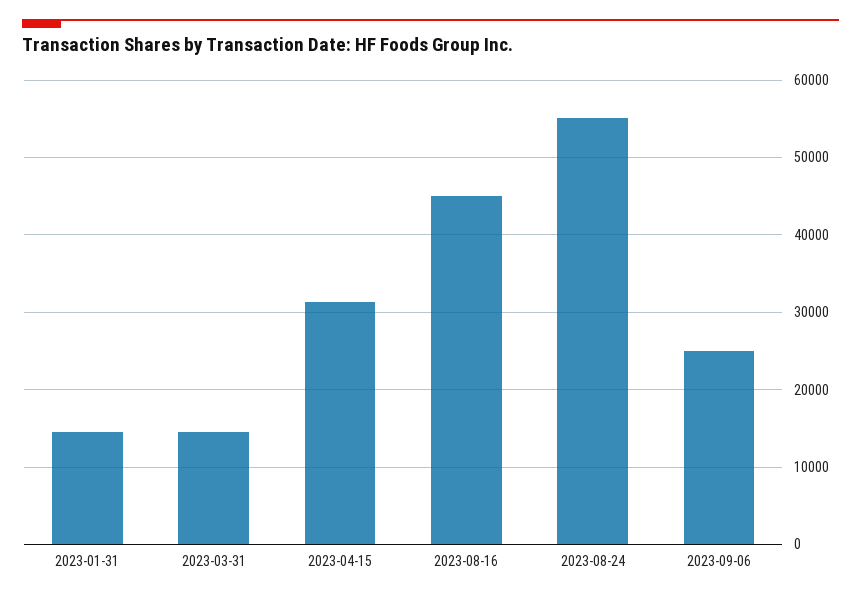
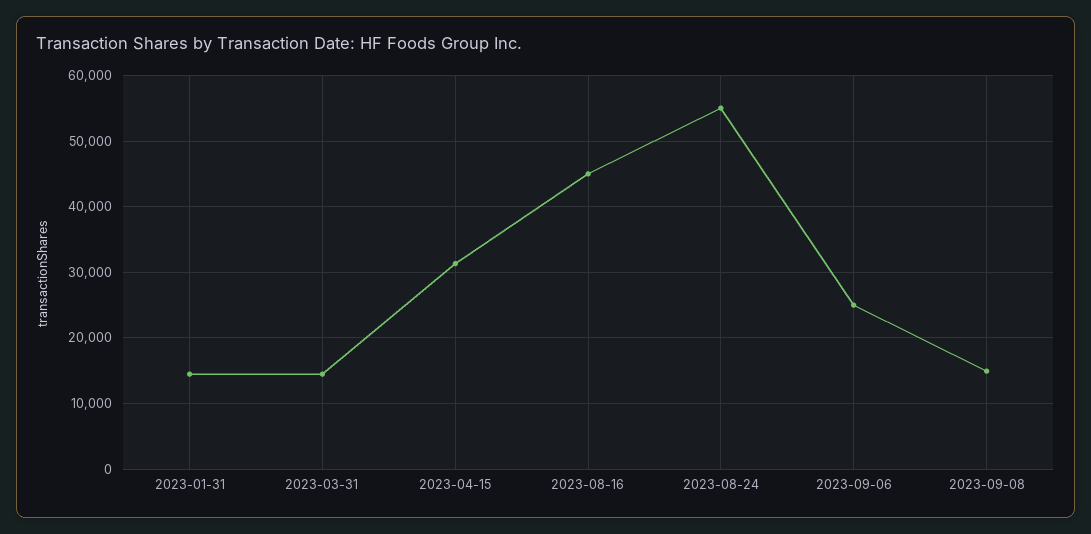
2023-09-08: none -> 15000

